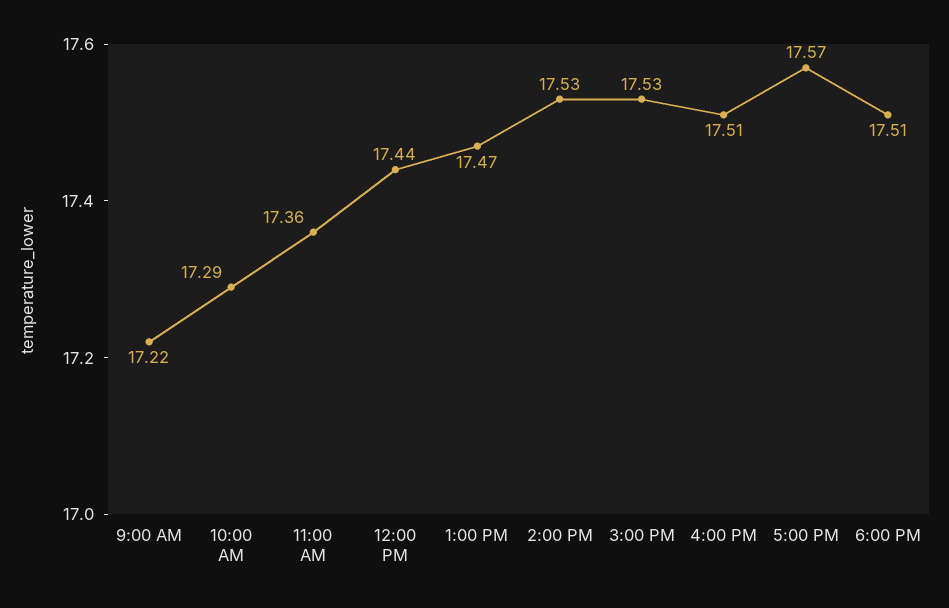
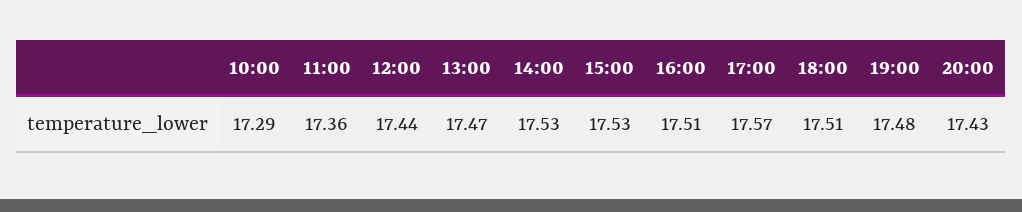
9:00 AM: 17.22 -> none
19:00: none -> 17.48
20:00: none -> 17.43

